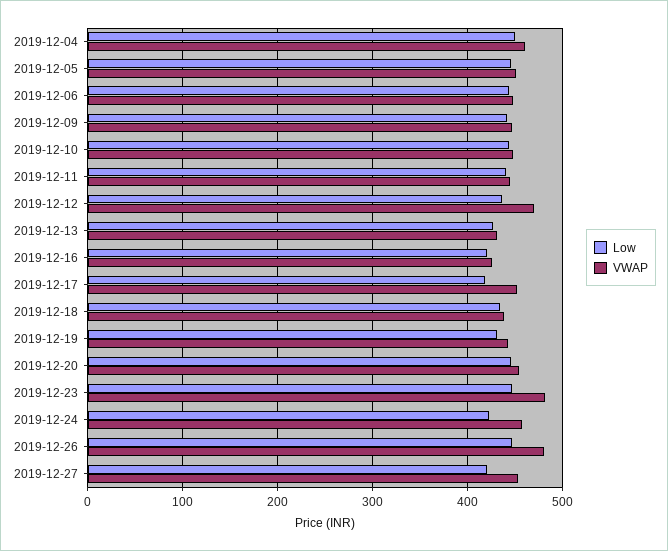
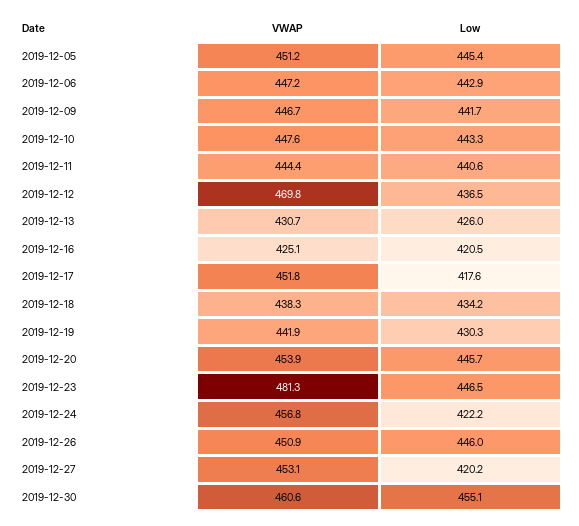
Low, 2019-12-04: 450 -> none
VWAP, 2019-12-04: 460 -> none
VWAP, 2019-12-26: 480 -> 450.9
VWAP, 2019-12-30: none -> 460.6
Low, 2019-12-30: none -> 455.1

